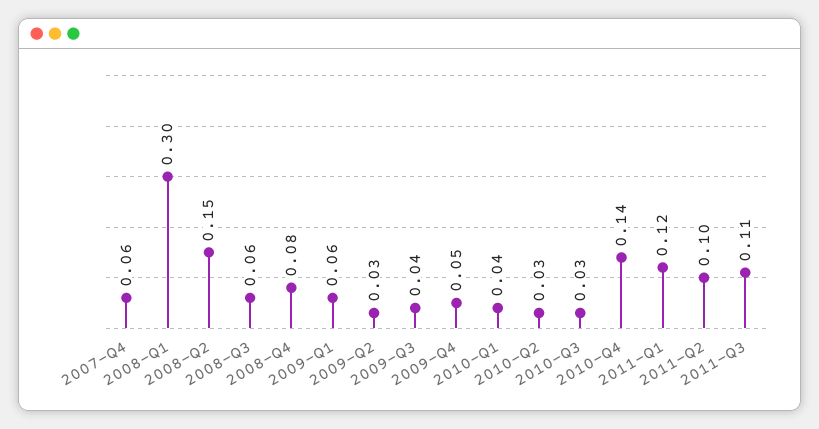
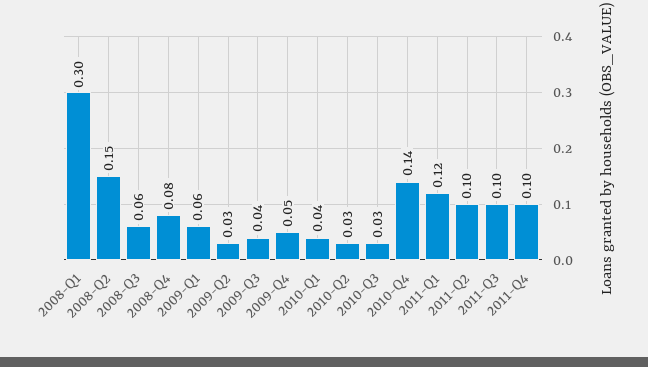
2007-Q4: 0.06 -> none
2011-Q3: 0.11 -> 0.1
2011-Q4: none -> 0.1

